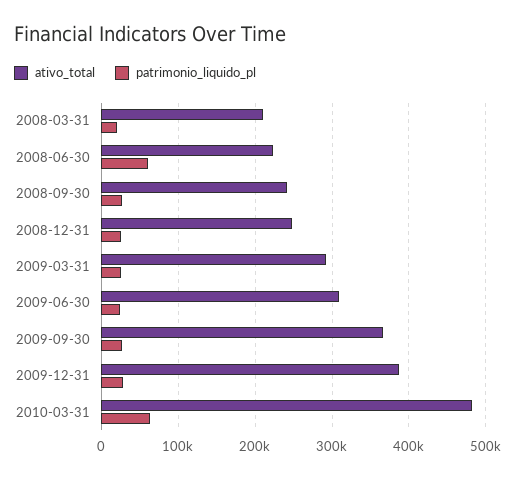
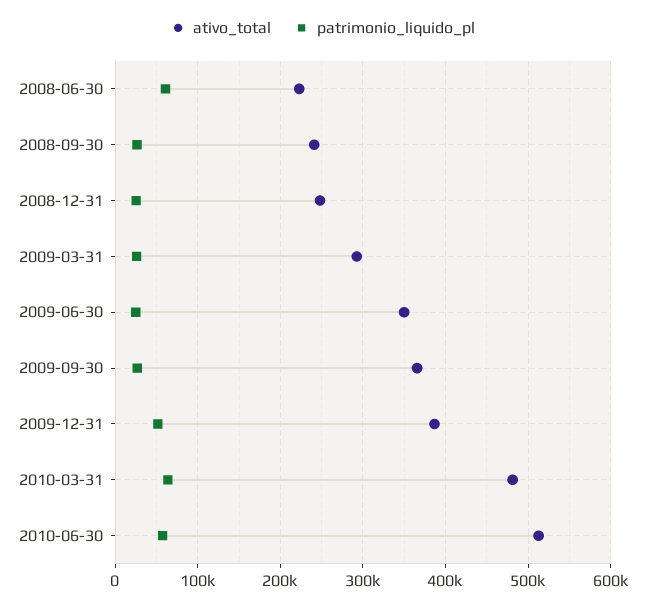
ativo_total, 2008-03-31: 210000 -> none
patrimonio_liquido_pl, 2008-03-31: 20000 -> none
ativo_total, 2009-06-30: 310000 -> 350000
patrimonio_liquido_pl, 2009-12-31: 30000 -> 50000
ativo_total, 2010-06-30: none -> 510000
patrimonio_liquido_pl, 2010-06-30: none -> 60000

